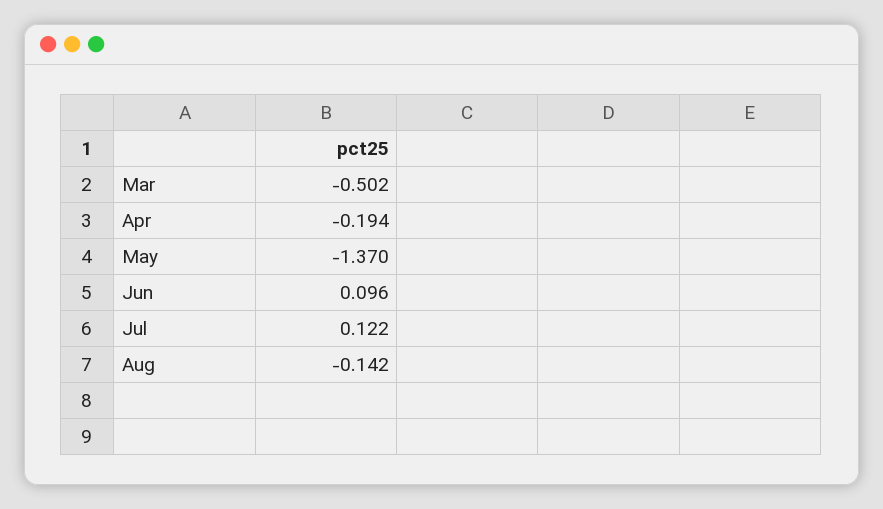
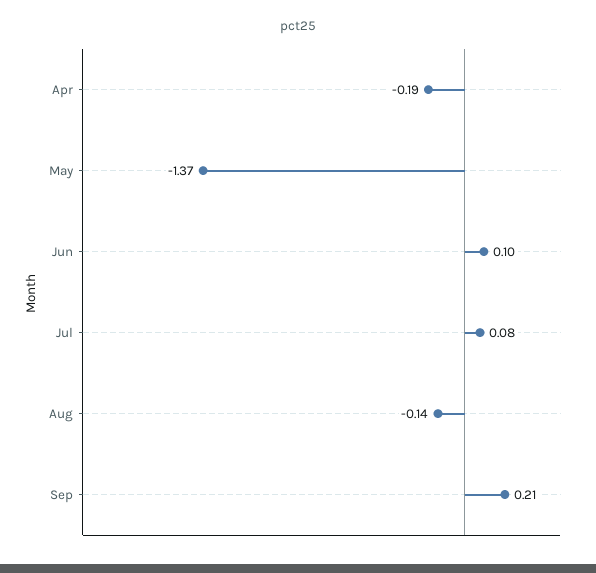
Mar: -0.502 -> none
Jul: 0.122 -> 0.08
Sep: none -> 0.21

